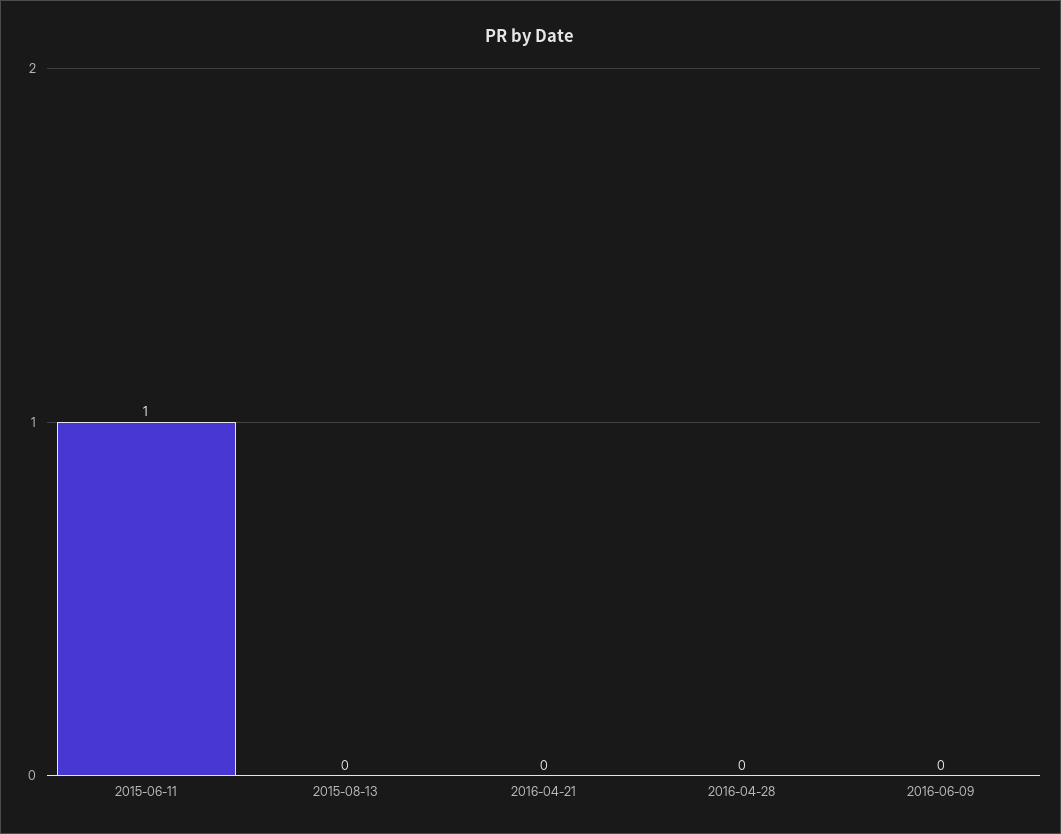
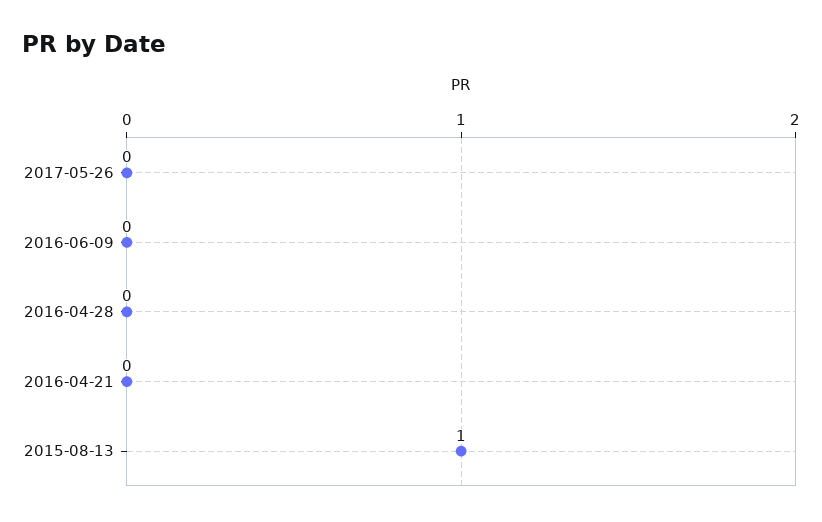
2015-06-11: 1 -> none
2015-08-13: 0 -> 1
2017-05-26: none -> 0

